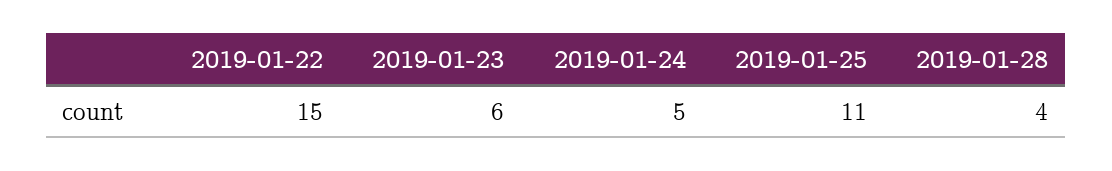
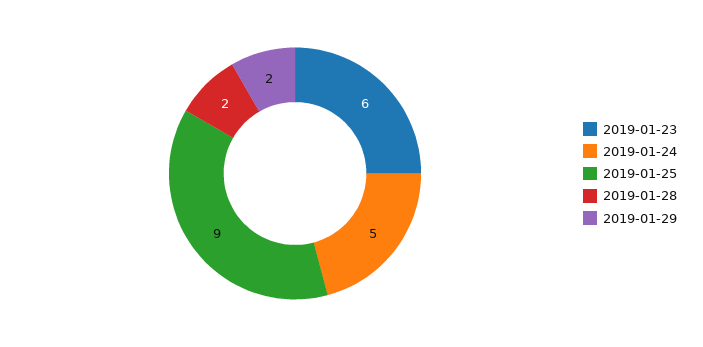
2019-01-22: 15 -> none
2019-01-25: 11 -> 9
2019-01-28: 4 -> 2
2019-01-29: none -> 2

